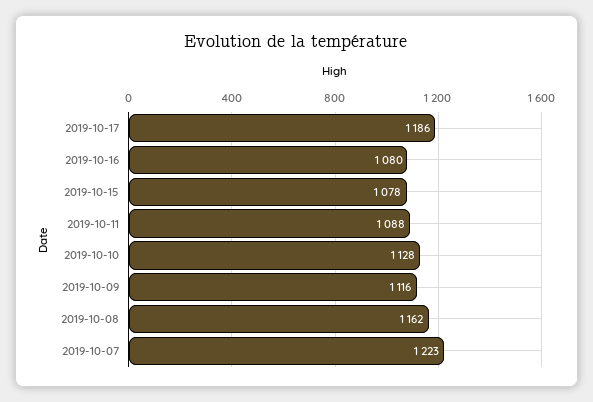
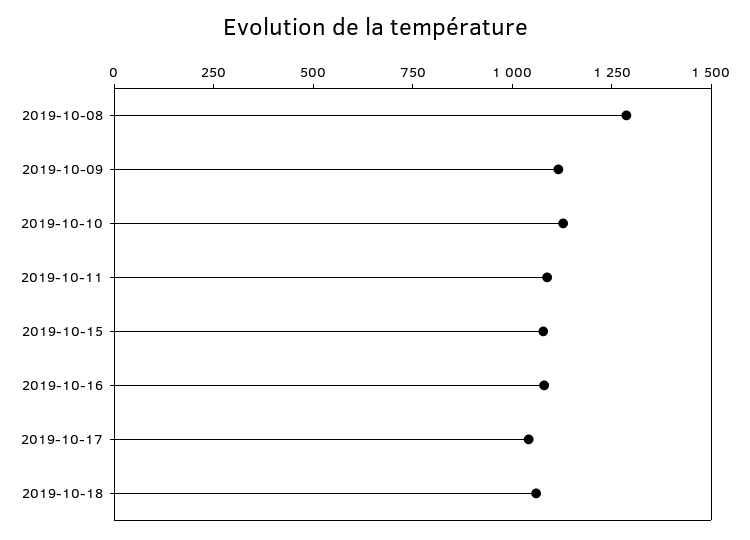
2019-10-17: 1186 -> 1050
2019-10-08: 1162 -> 1300
2019-10-07: 1223 -> none
2019-10-18: none -> 1050

